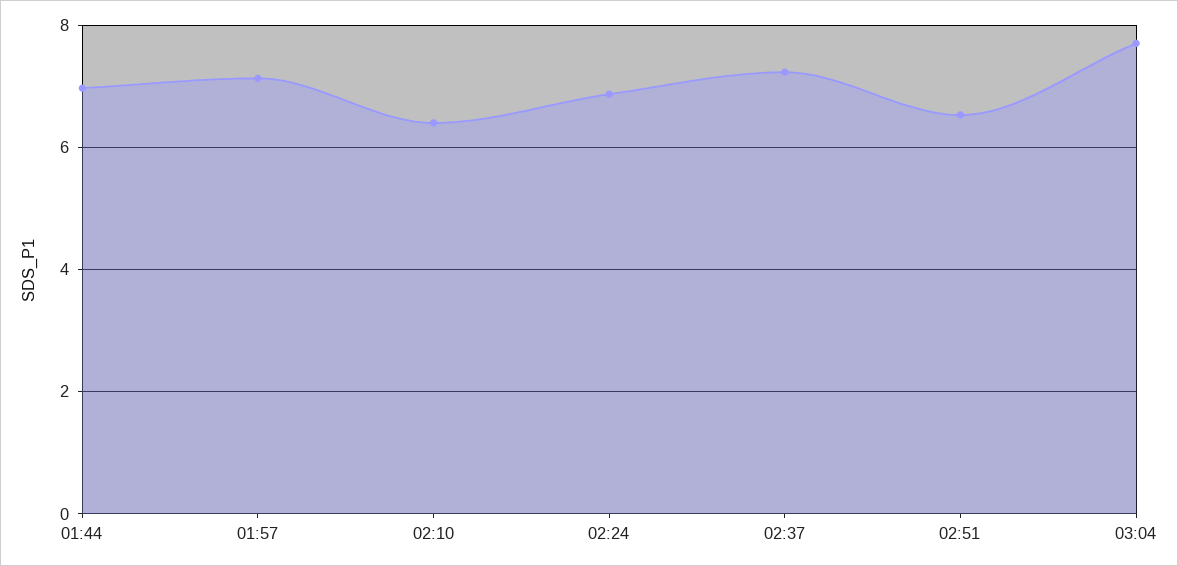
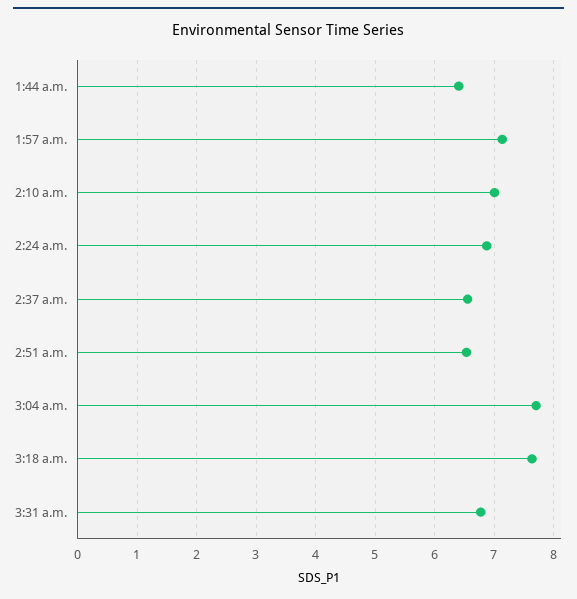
01:44: 7 -> 6.4
02:10: 6.4 -> 7
02:37: 7.2 -> 6.6
3:18 a.m.: none -> 7.6
3:31 a.m.: none -> 6.8

